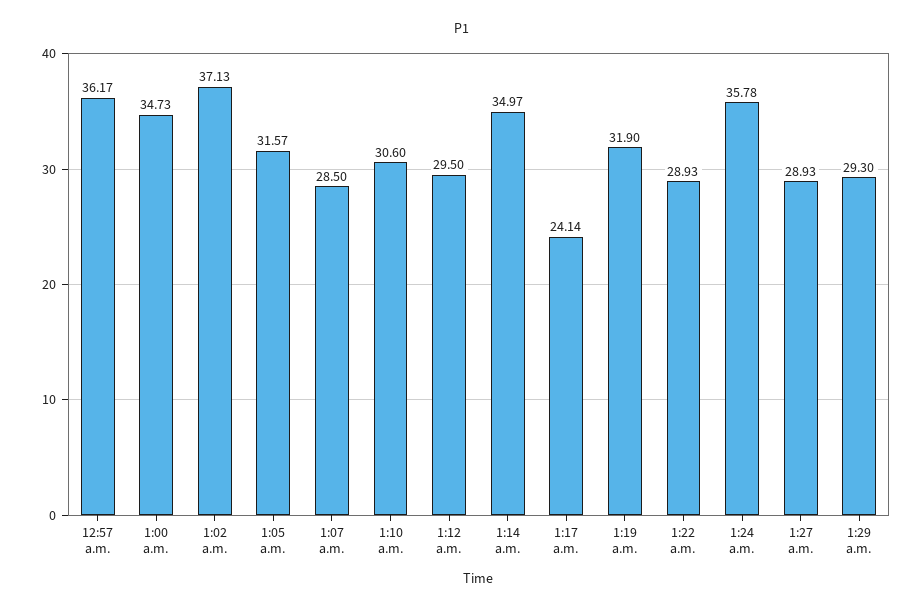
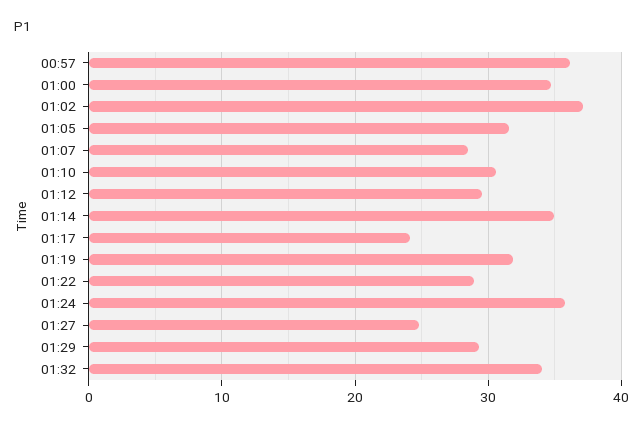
1:27 a.m.: 28.93 -> 25
01:32: none -> 34

